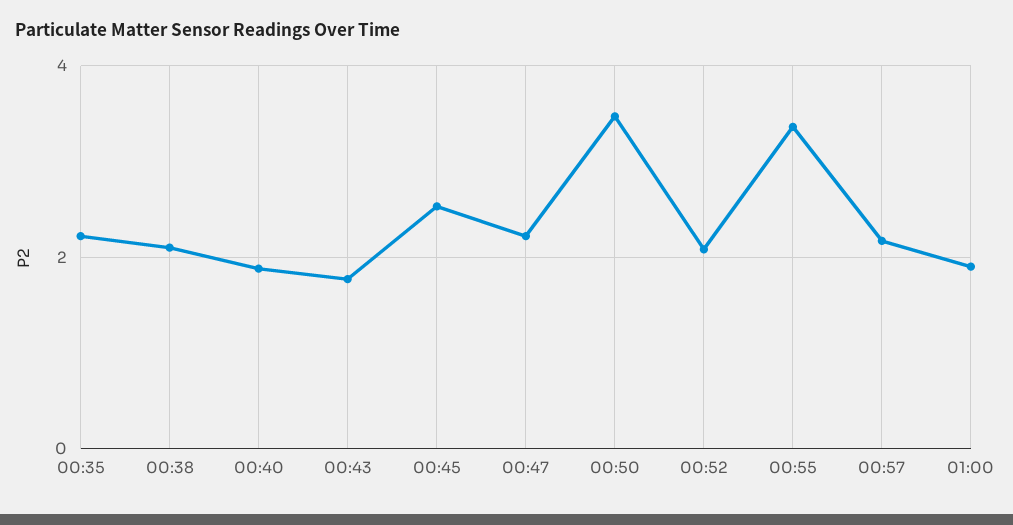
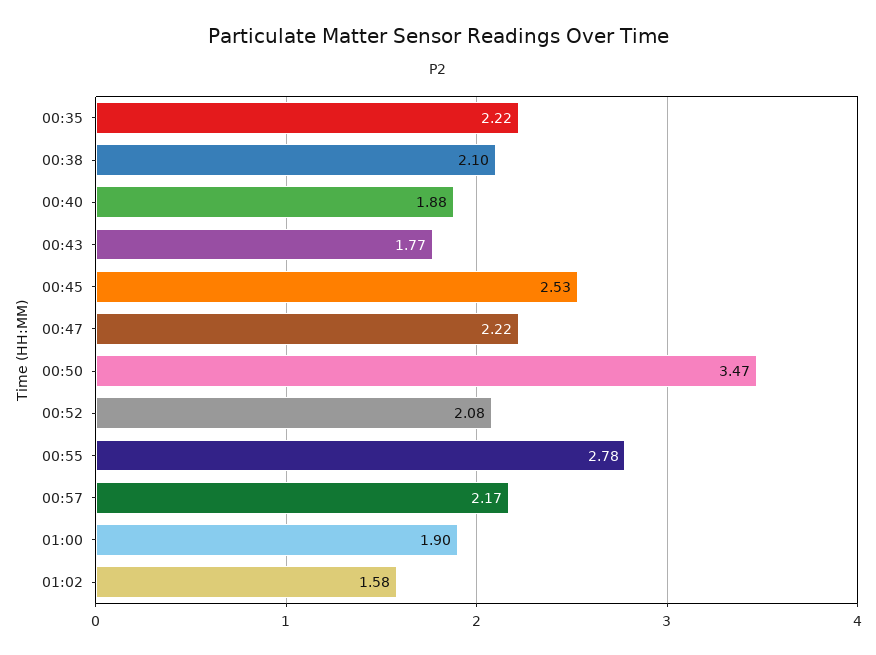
00:55: 3.4 -> 2.78
01:02: none -> 1.58

